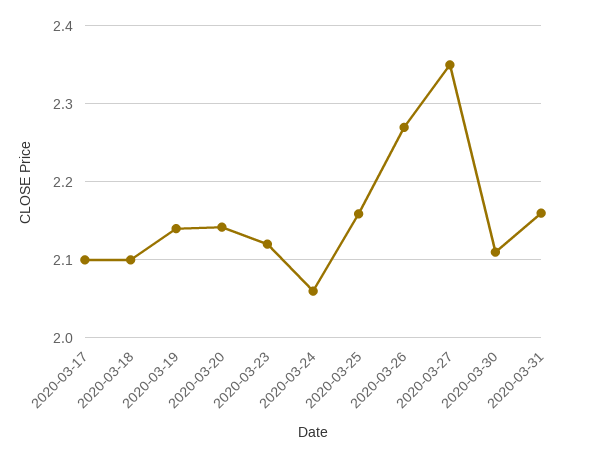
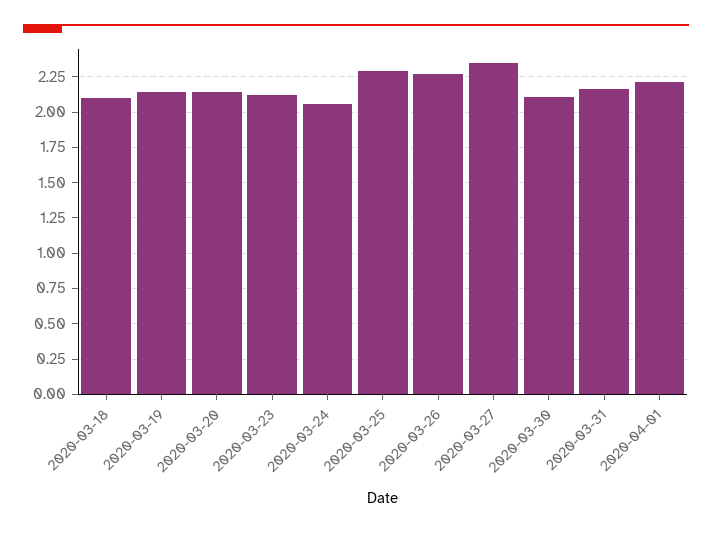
2020-03-17: 2.1 -> none
2020-03-25: 2.16 -> 2.3
2020-04-01: none -> 2.2

